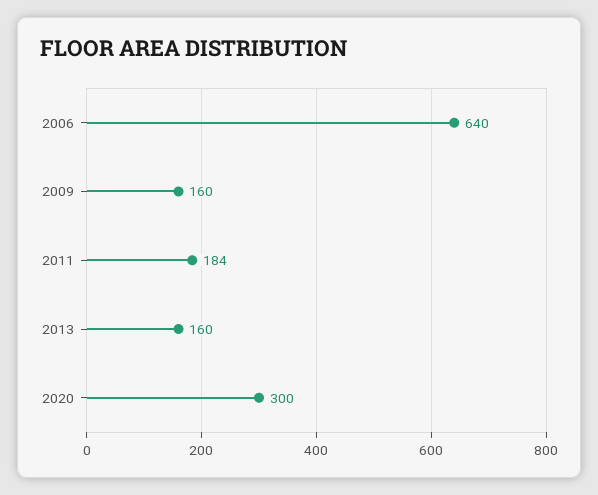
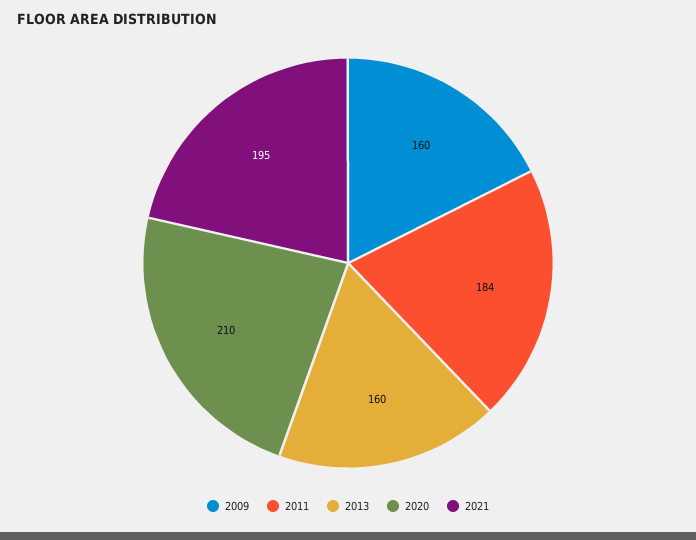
2006: 640 -> none
2020: 300 -> 210
2021: none -> 195

